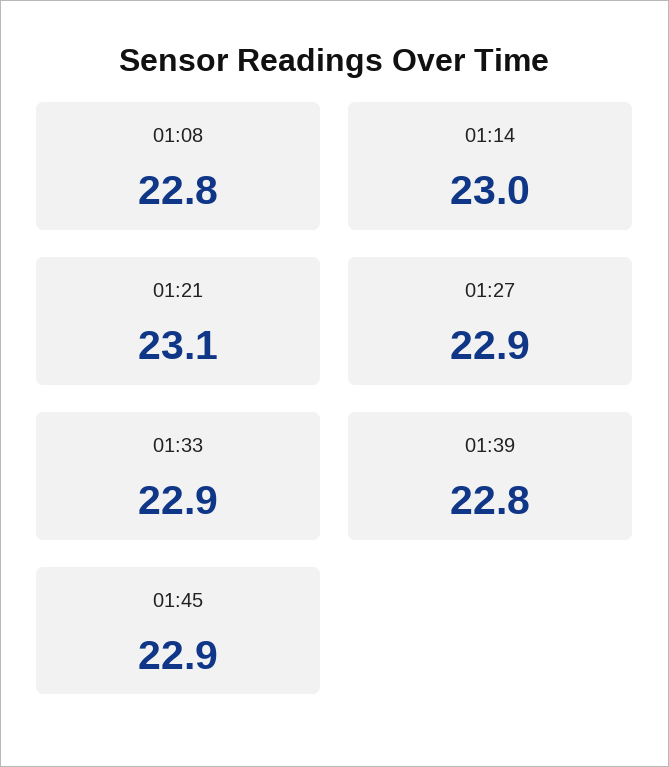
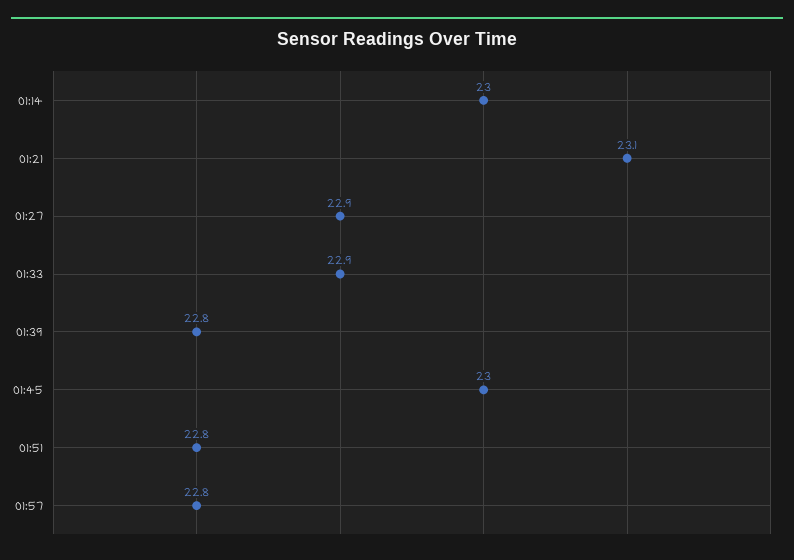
01:08: 22.8 -> none
01:45: 22.9 -> 23
01:51: none -> 22.8
01:57: none -> 22.8

